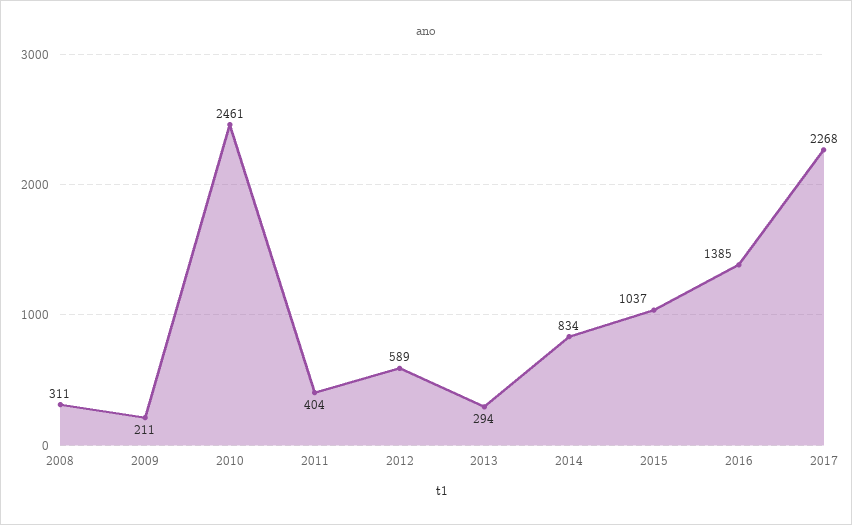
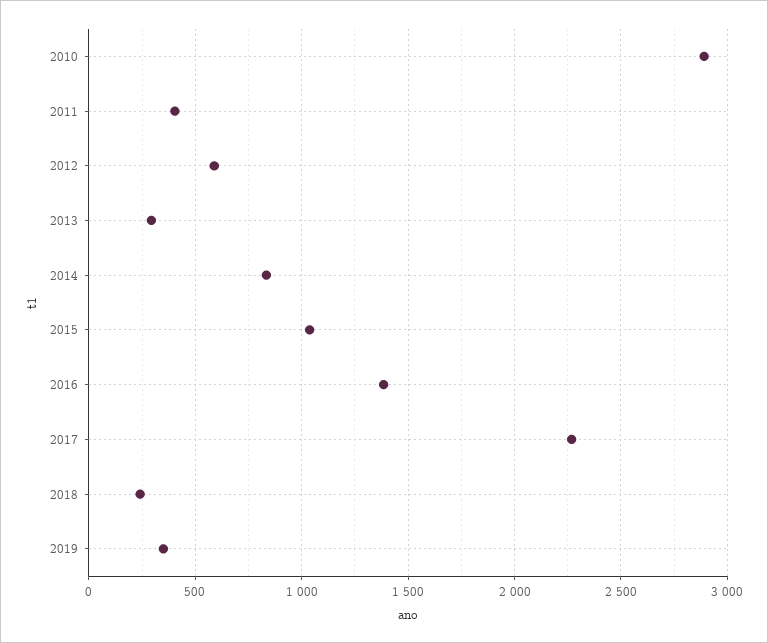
2008: 311 -> none
2009: 211 -> none
2010: 2461 -> 2900
2018: none -> 250
2019: none -> 350

